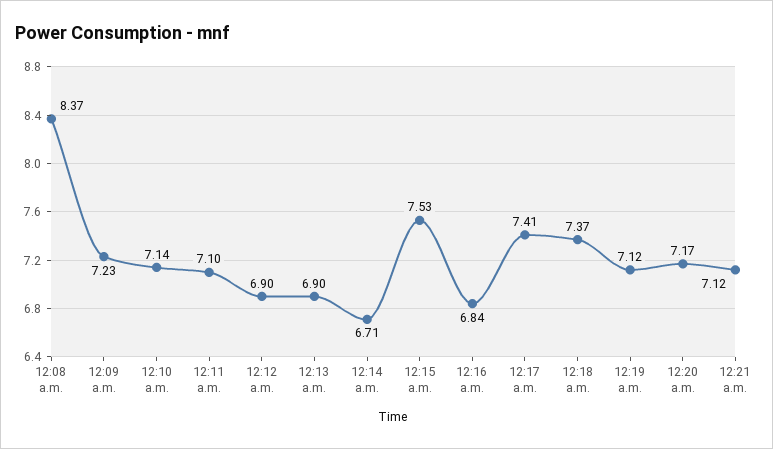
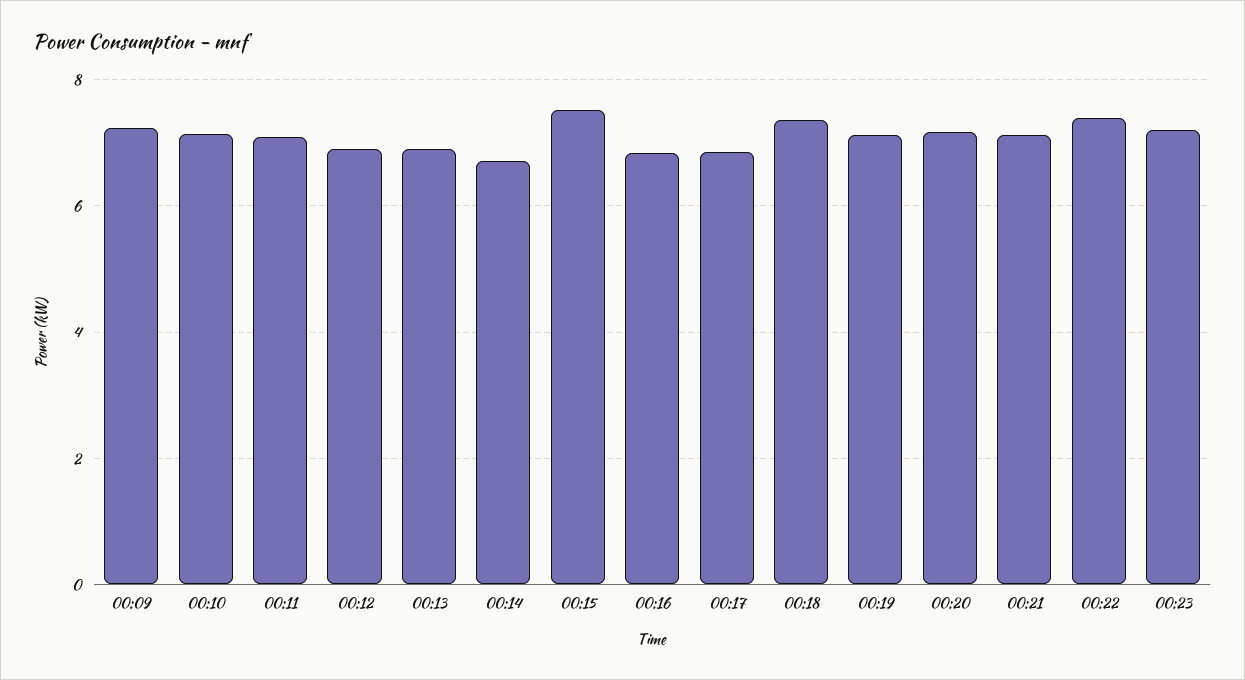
12:08 a.m.: 8.37 -> none
12:17 a.m.: 7.41 -> 6.8
00:22: none -> 7.4
00:23: none -> 7.2

